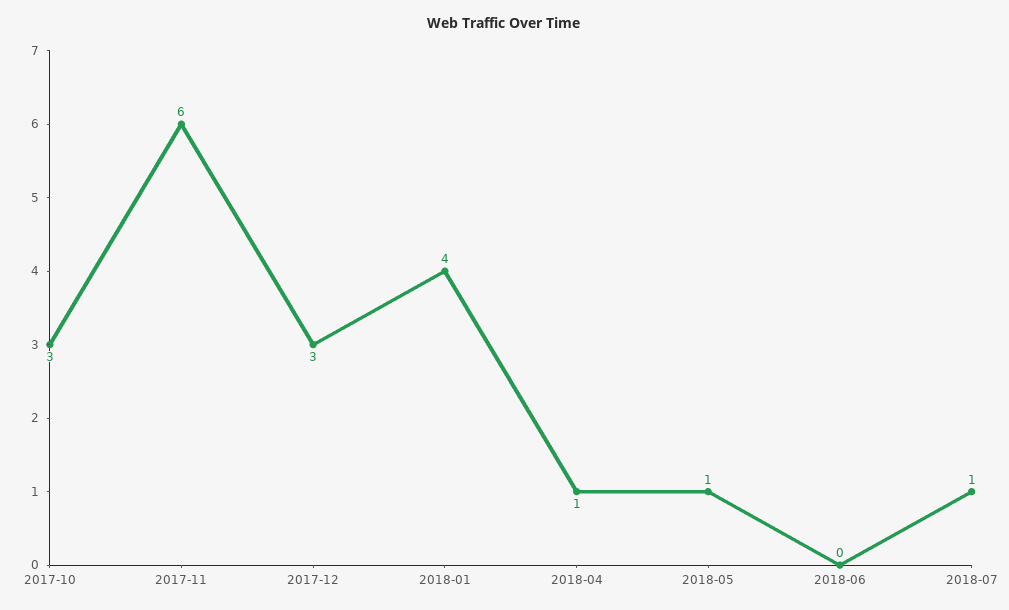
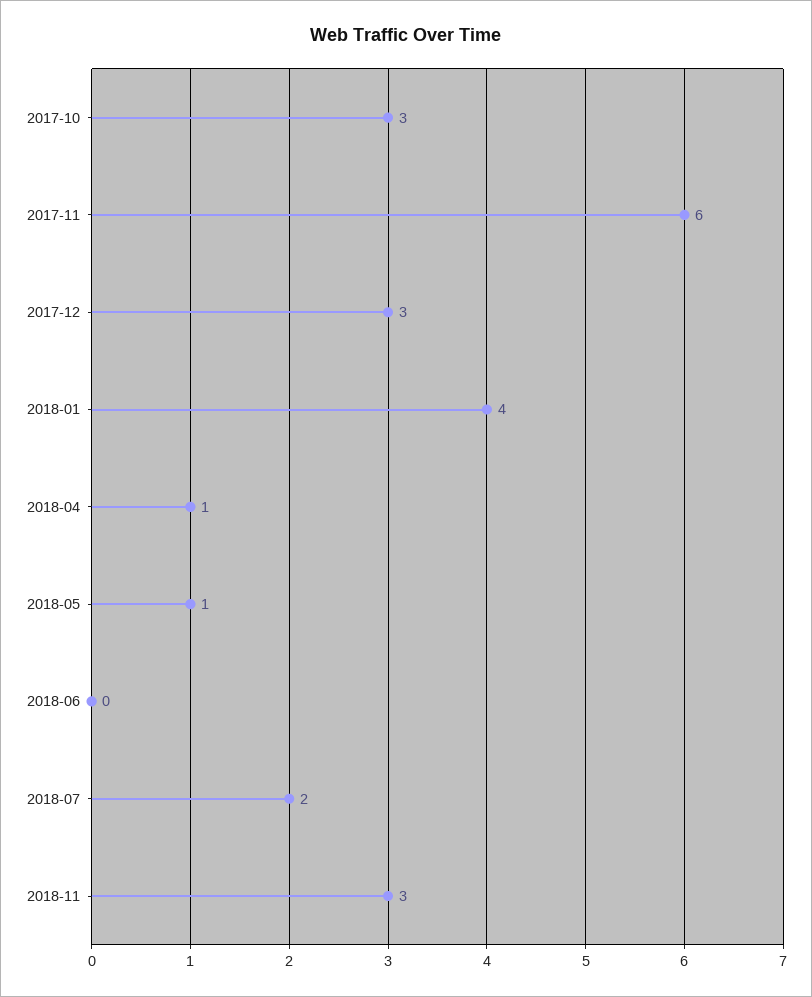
2018-07: 1 -> 2
2018-11: none -> 3

